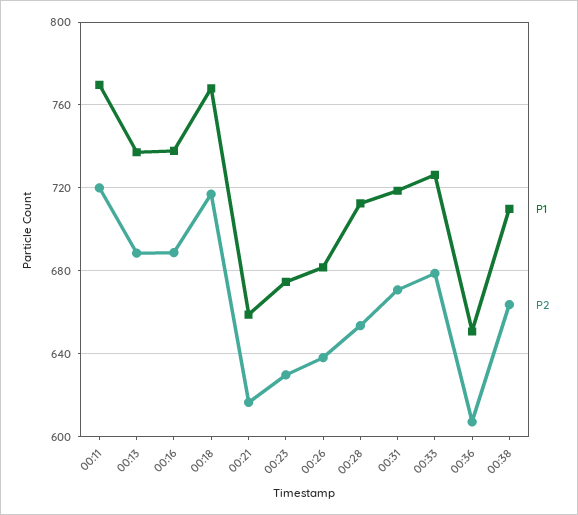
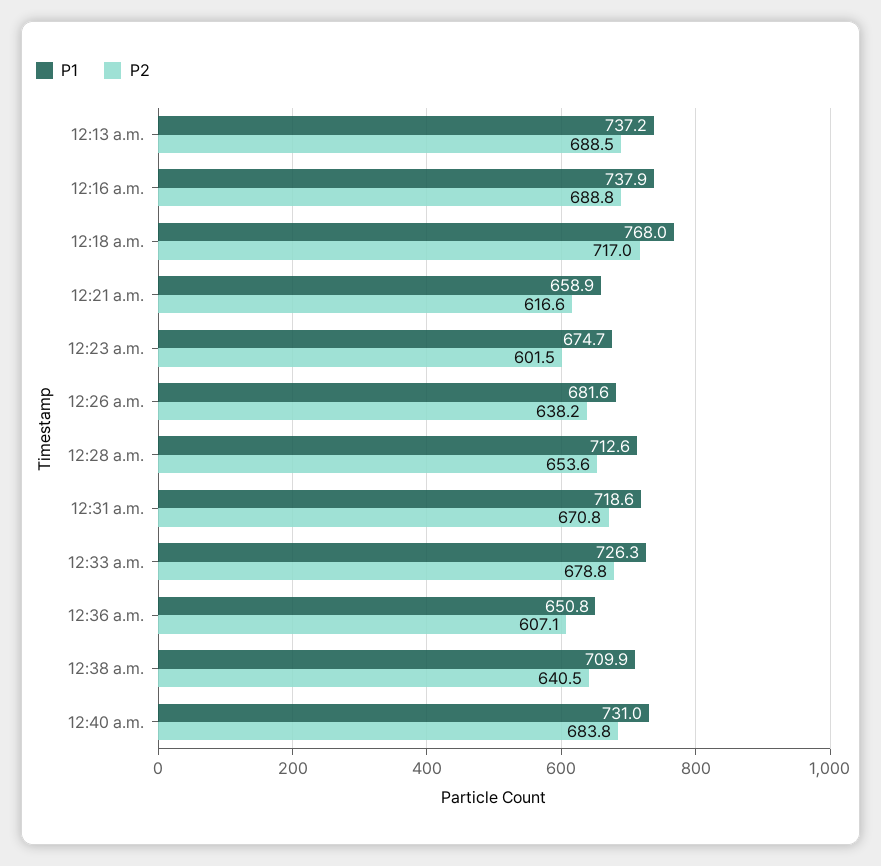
P1, 00:11: 770 -> none
P2, 00:11: 720 -> none
P2, 00:23: 630 -> 601.5
P2, 00:38: 665 -> 640.5
P1, 12:40 a.m.: none -> 731
P2, 12:40 a.m.: none -> 683.8

